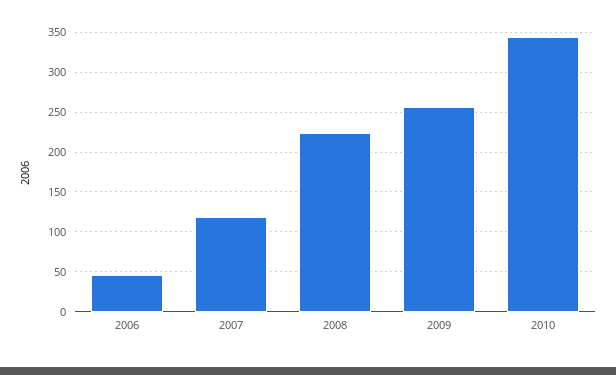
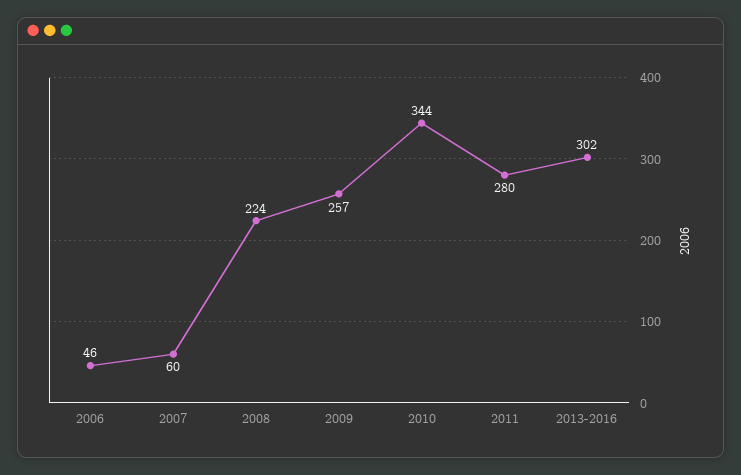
2007: 120 -> 60
2011: none -> 280
2013-2016: none -> 302

